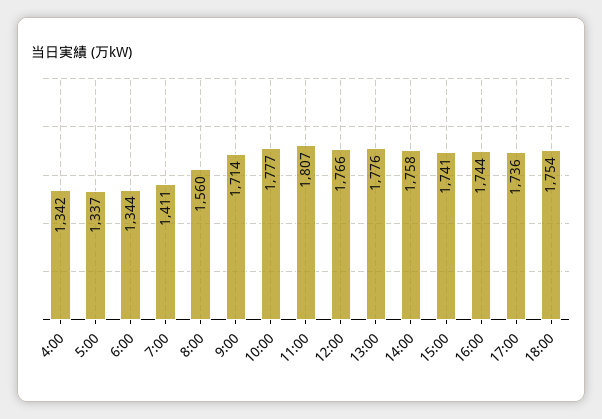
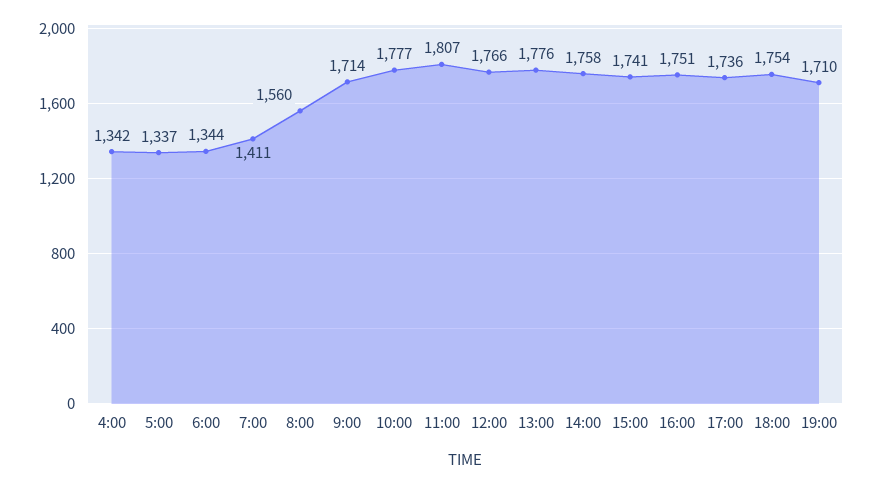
16:00: 1744 -> 1751
19:00: none -> 1710

